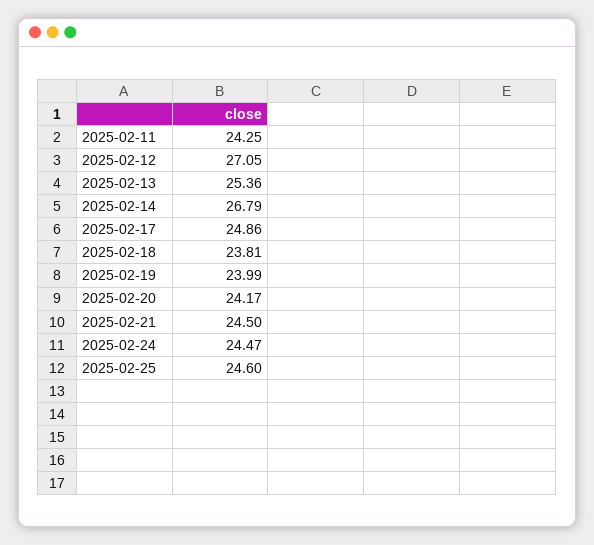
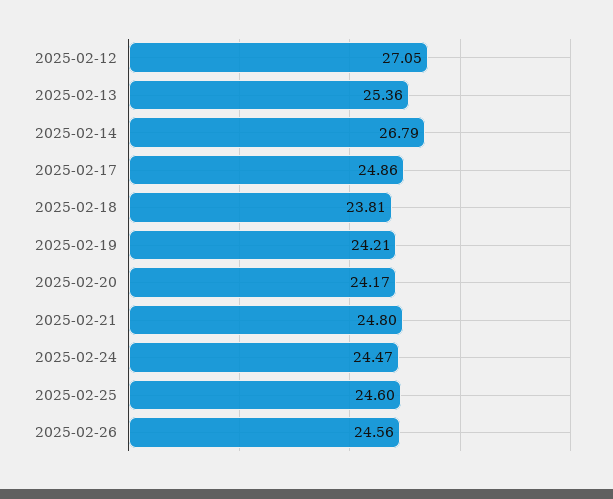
2025-02-11: 24.25 -> none
2025-02-19: 23.99 -> 24.21
2025-02-21: 24.5 -> 24.8
2025-02-26: none -> 24.56

